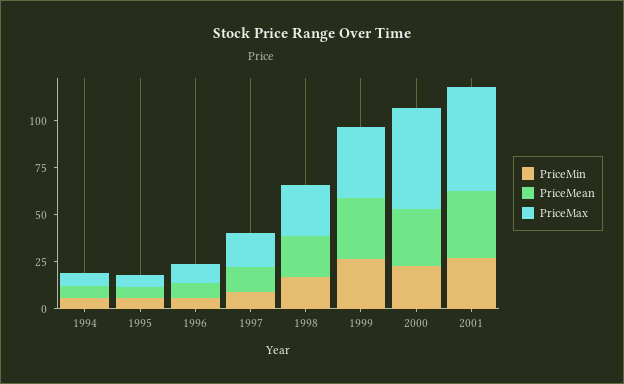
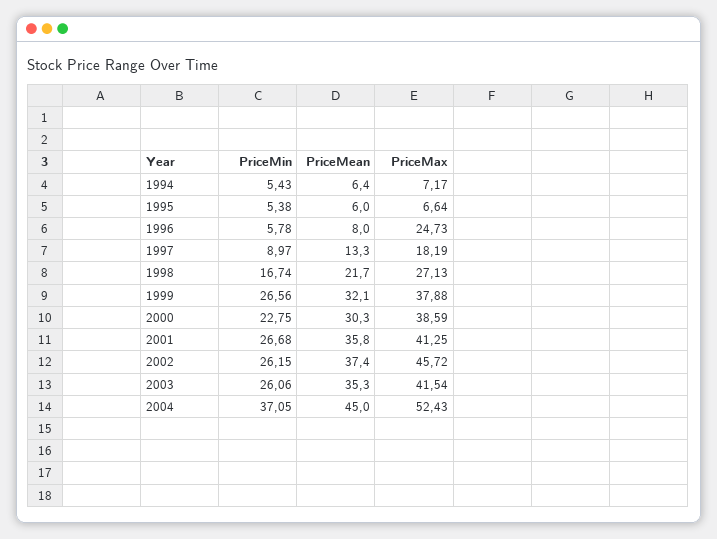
PriceMax, 1996: 10 -> 24.73
PriceMax, 2000: 55 -> 38.59
PriceMax, 2001: 55 -> 41.25
PriceMin, 2002: none -> 26.15
PriceMean, 2002: none -> 37.4
PriceMax, 2002: none -> 45.72
PriceMin, 2003: none -> 26.06
PriceMean, 2003: none -> 35.3
PriceMax, 2003: none -> 41.54
PriceMin, 2004: none -> 37.05
PriceMean, 2004: none -> 45
PriceMax, 2004: none -> 52.43

